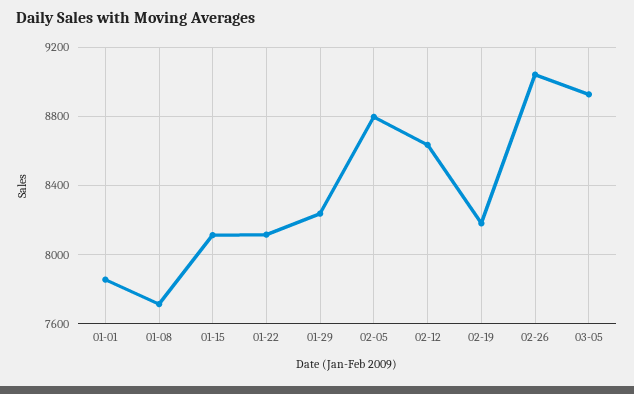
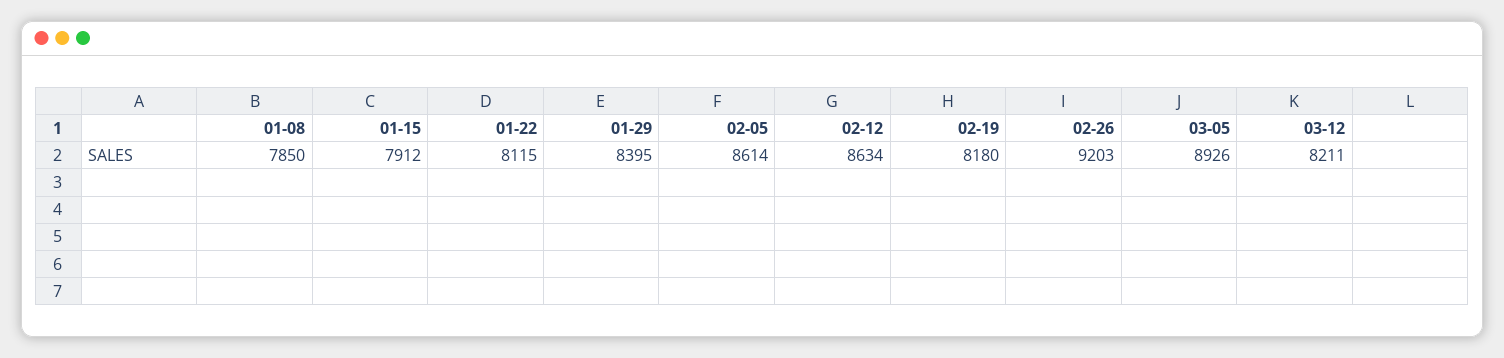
01-01: 7850 -> none
01-08: 7700 -> 7850
01-15: 8100 -> 7912
01-29: 8250 -> 8395
02-05: 8800 -> 8614
02-26: 9050 -> 9203
03-12: none -> 8211

